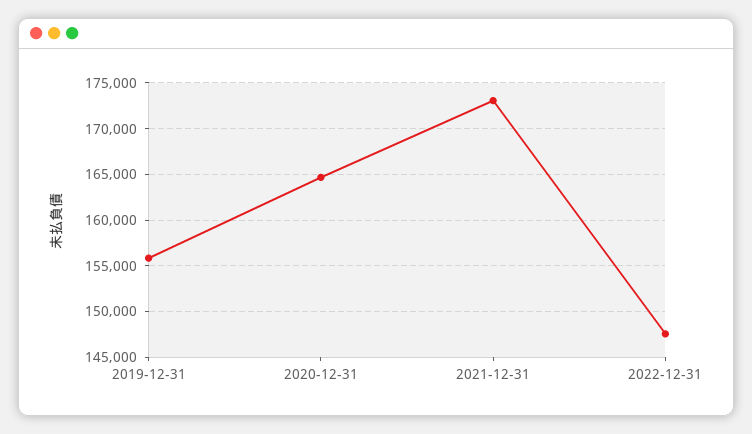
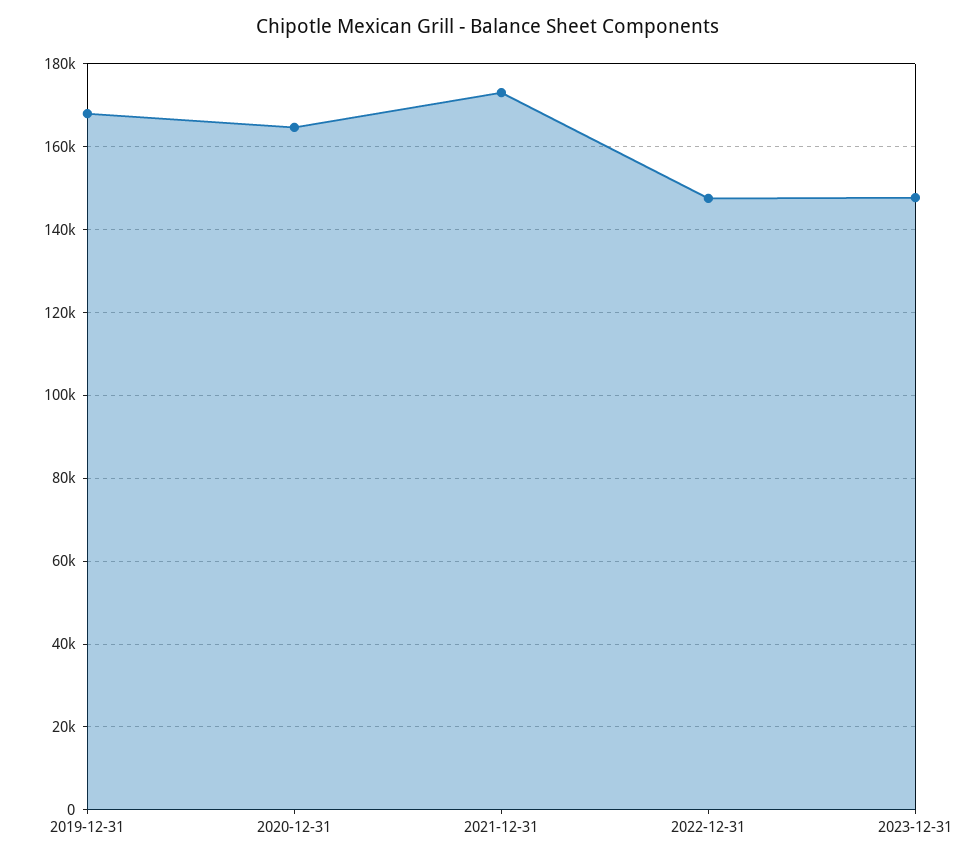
2019-12-31: 156000 -> 168000
2023-12-31: none -> 148000

